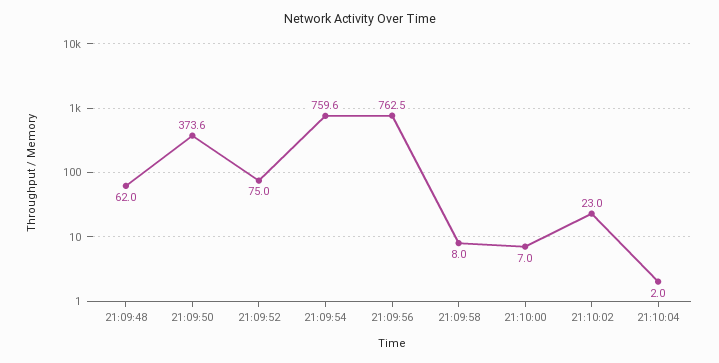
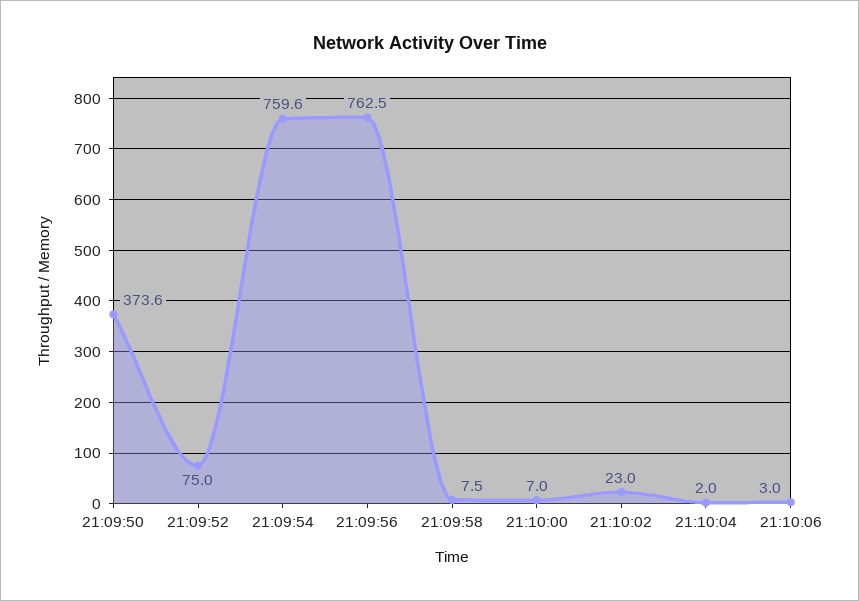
21:09:48: 62 -> none
21:09:58: 8 -> 7.5
21:10:06: none -> 3

